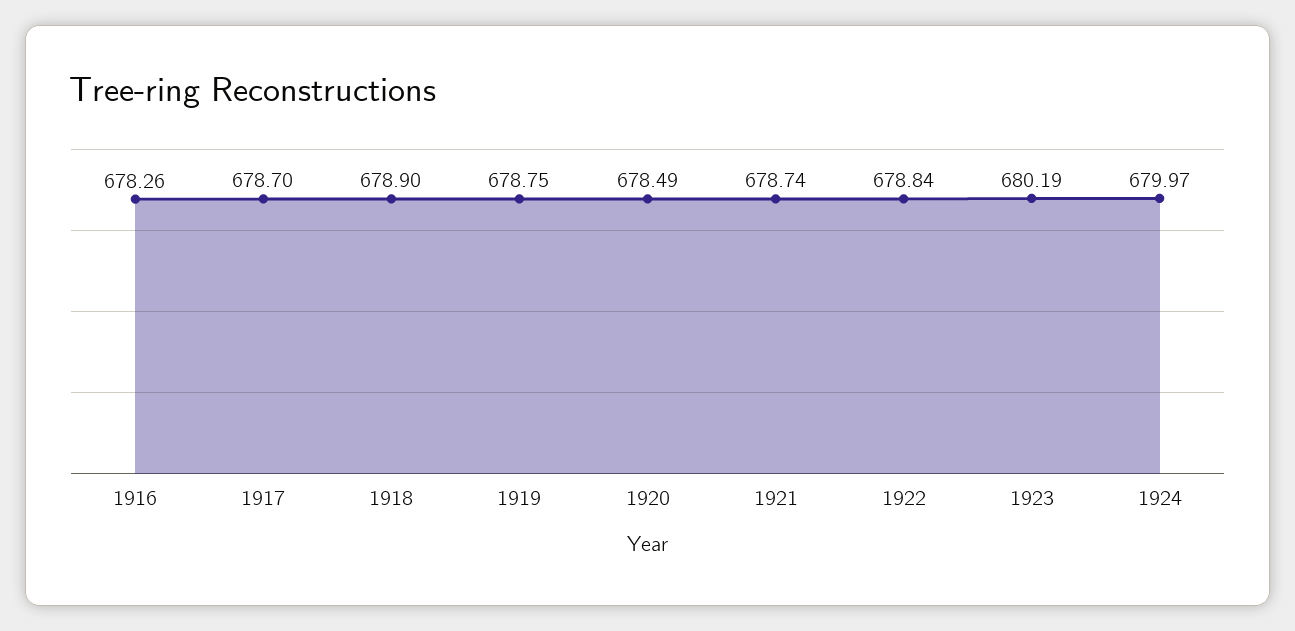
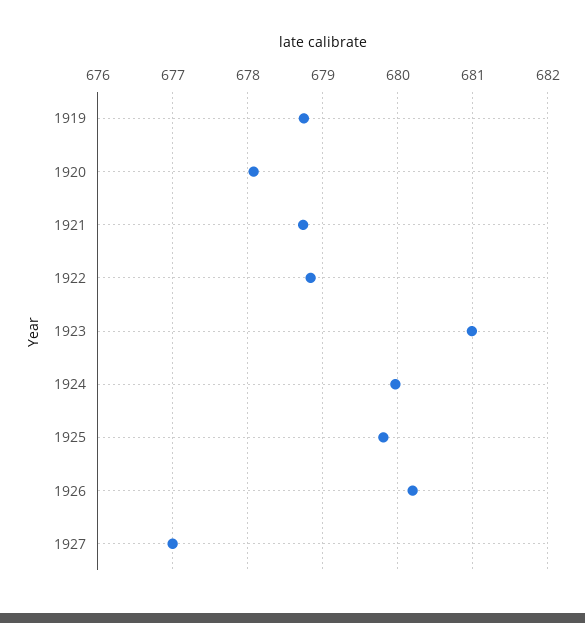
1916: 678.26 -> none
1917: 678.7 -> none
1918: 678.9 -> none
1920: 678.49 -> 678.1
1923: 680.19 -> 681
1925: none -> 679.8
1926: none -> 680.2
1927: none -> 677

